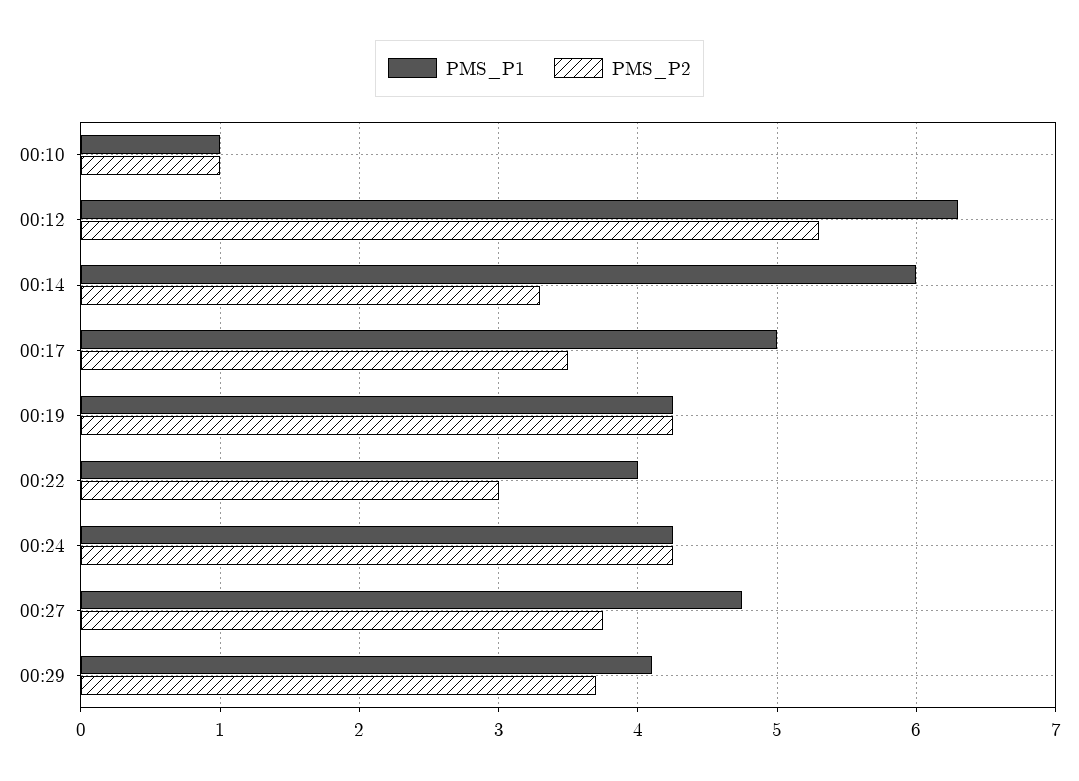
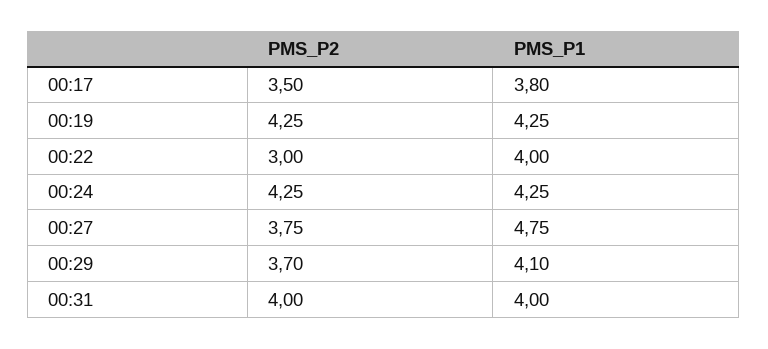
PMS_P1, 00:10: 1 -> none
PMS_P2, 00:10: 1 -> none
PMS_P1, 00:12: 6.3 -> none
PMS_P2, 00:12: 5.3 -> none
PMS_P1, 00:14: 6 -> none
PMS_P2, 00:14: 3.3 -> none
PMS_P1, 00:17: 5 -> 3.8
PMS_P2, 00:31: none -> 4
PMS_P1, 00:31: none -> 4

